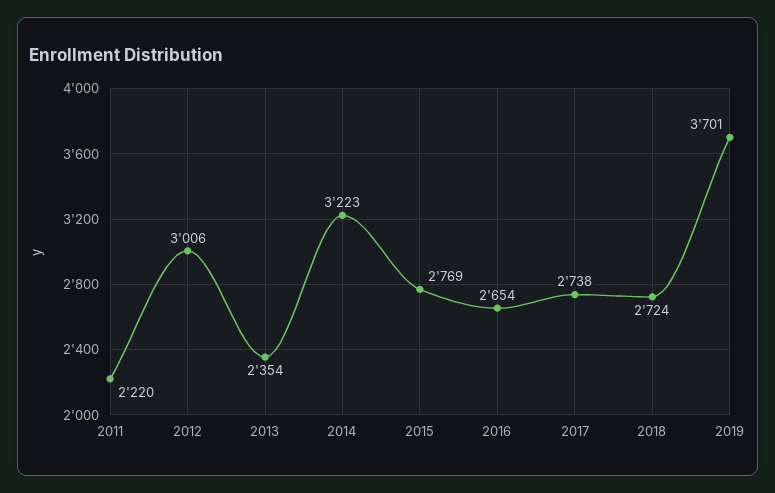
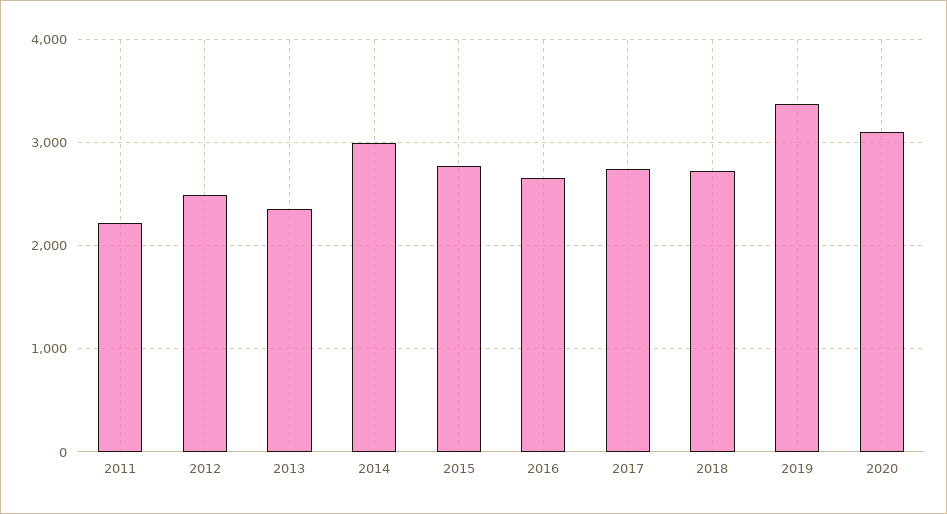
2012: 3006 -> 2500
2014: 3223 -> 3000
2019: 3701 -> 3400
2020: none -> 3100

